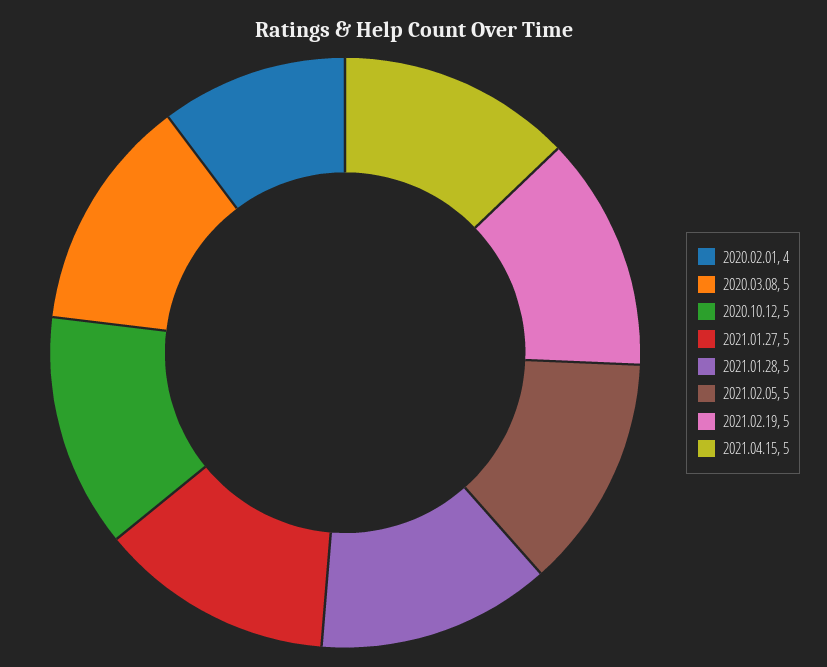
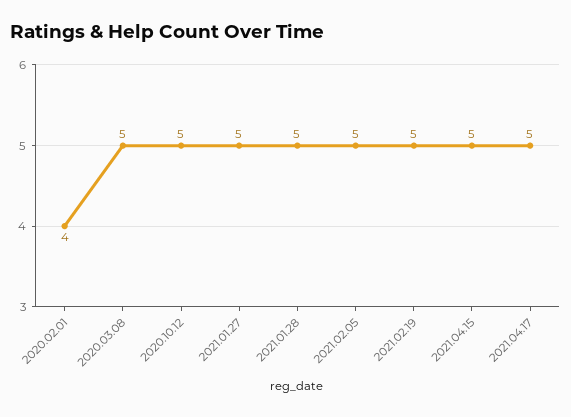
2021.04.17: none -> 5

